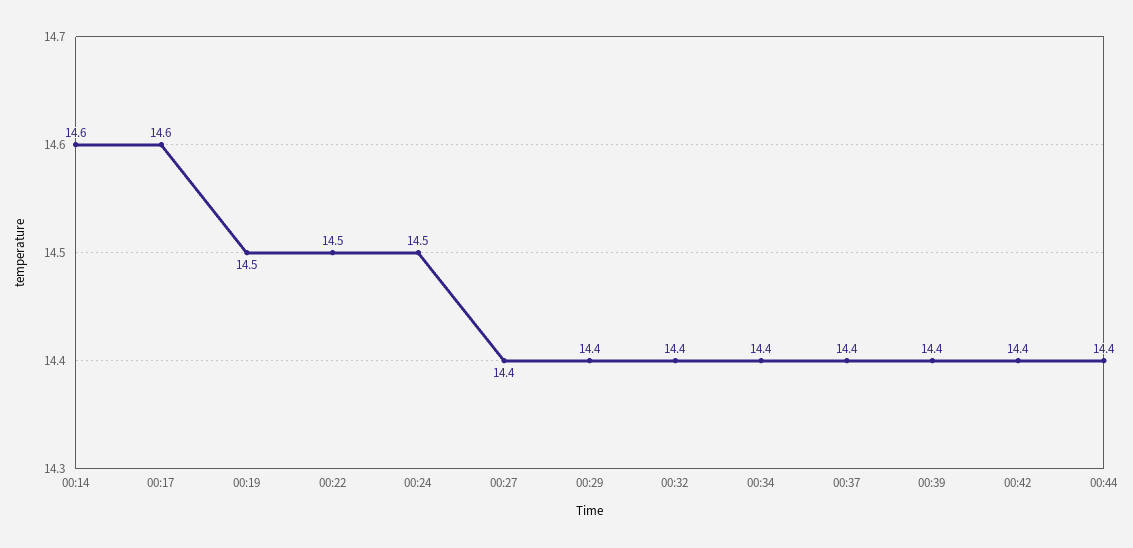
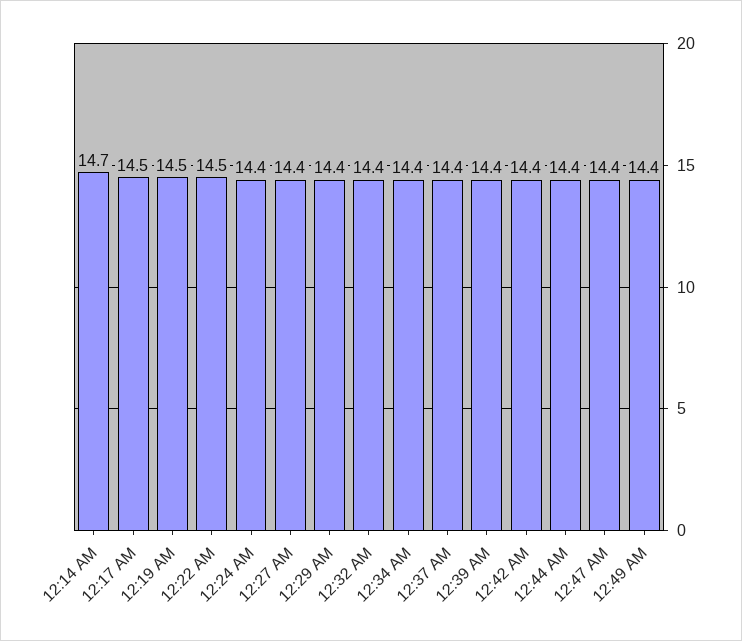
00:14: 14.6 -> 14.7
00:17: 14.6 -> 14.5
00:24: 14.5 -> 14.4
12:47 AM: none -> 14.4
12:49 AM: none -> 14.4

